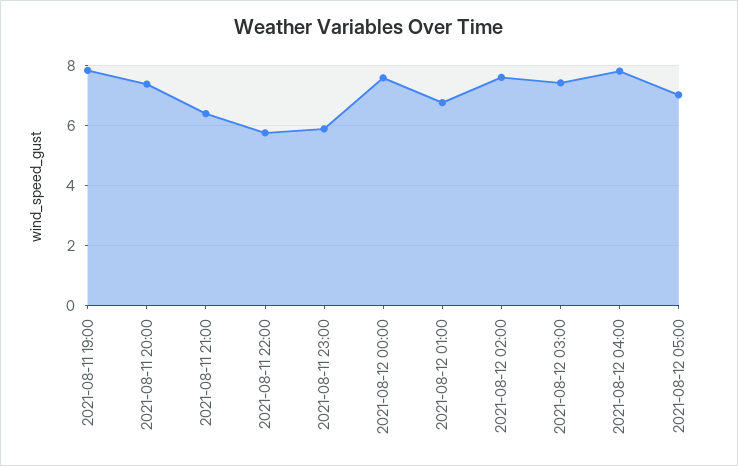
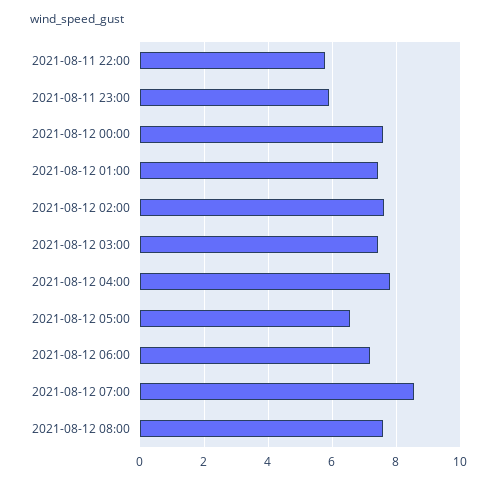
2021-08-11 19:00: 7.8 -> none
2021-08-11 20:00: 7.4 -> none
2021-08-11 21:00: 6.4 -> none
2021-08-12 01:00: 6.8 -> 7.4
2021-08-12 05:00: 7 -> 6.6
2021-08-12 06:00: none -> 7.2
2021-08-12 07:00: none -> 8.6
2021-08-12 08:00: none -> 7.6

